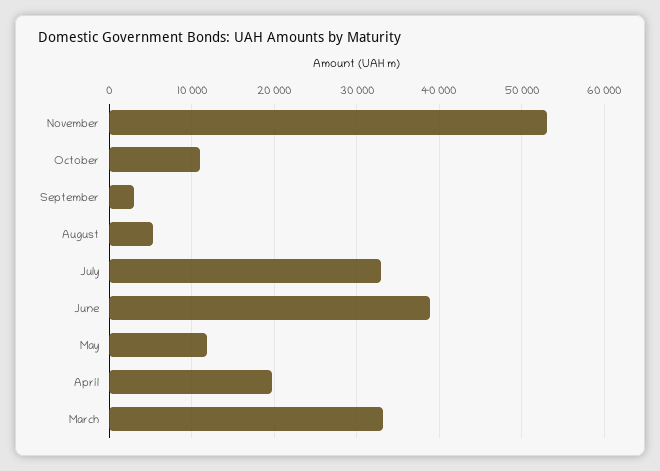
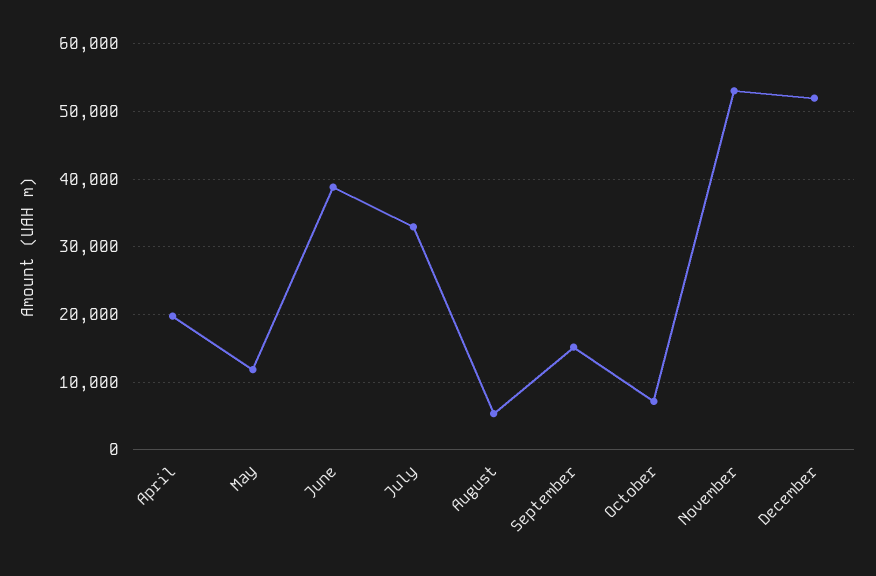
October: 11000 -> 7000
September: 3000 -> 15000
March: 33000 -> none
December: none -> 52000

